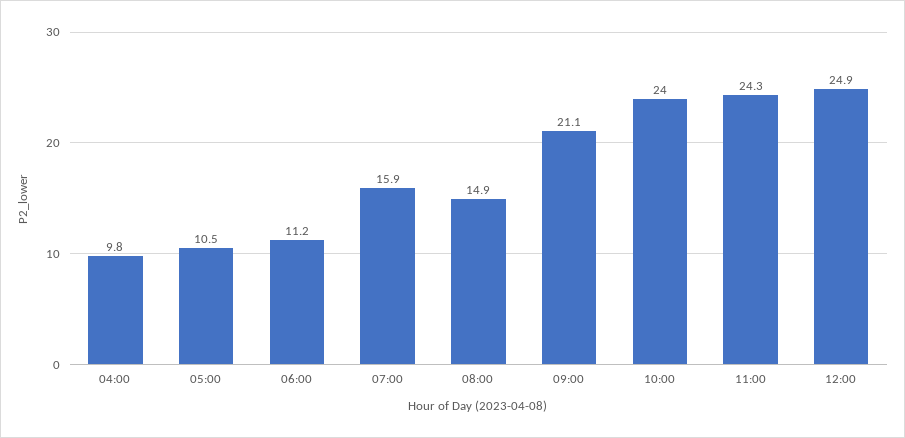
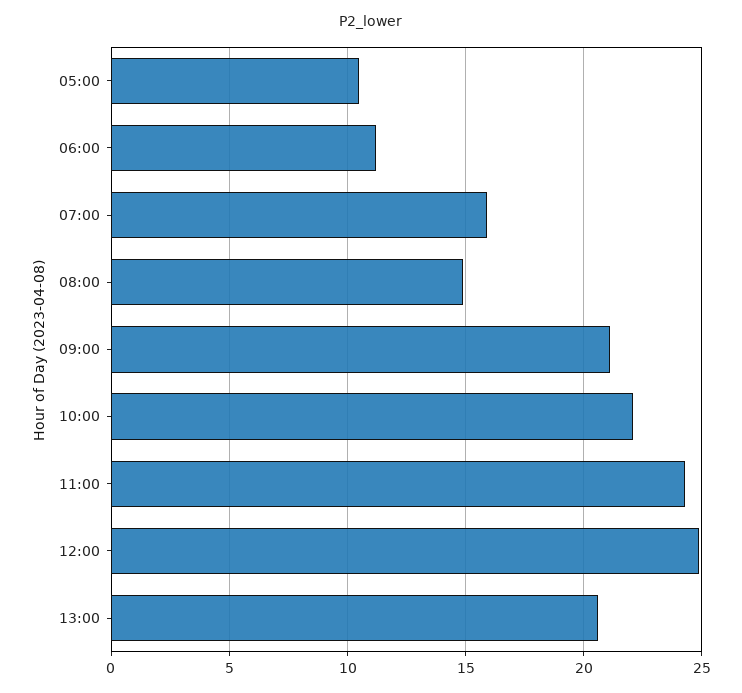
04:00: 9.8 -> none
10:00: 24 -> 22
13:00: none -> 20.5

